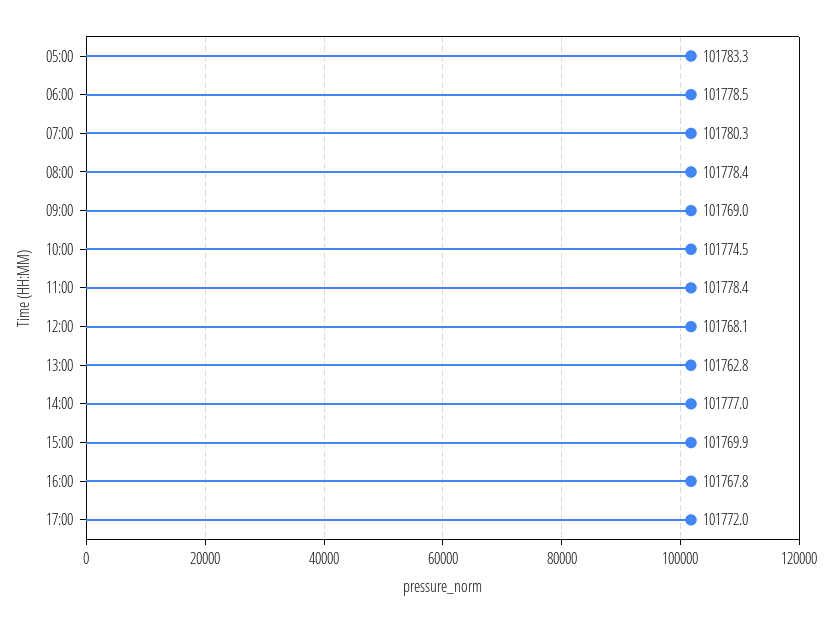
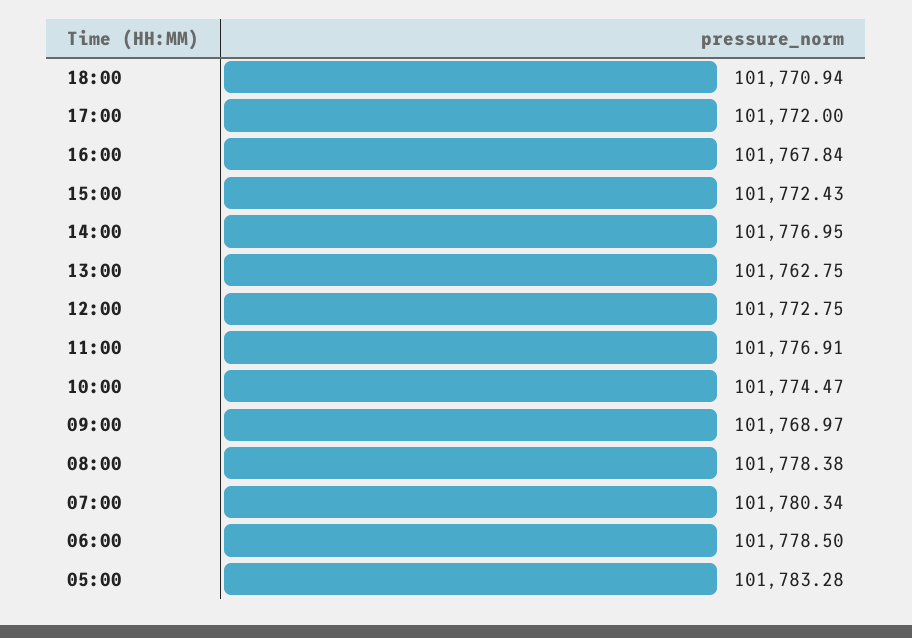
11:00: 101778.4 -> 101776.91
12:00: 101768.1 -> 101772.75
15:00: 101769.9 -> 101772.43
18:00: none -> 101770.94

